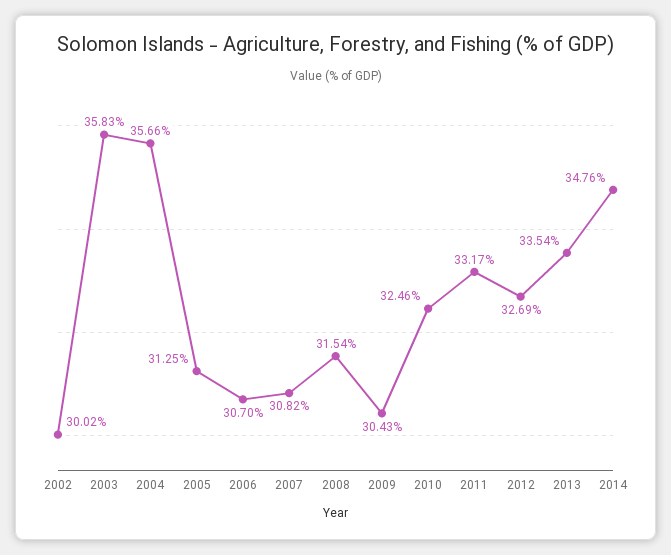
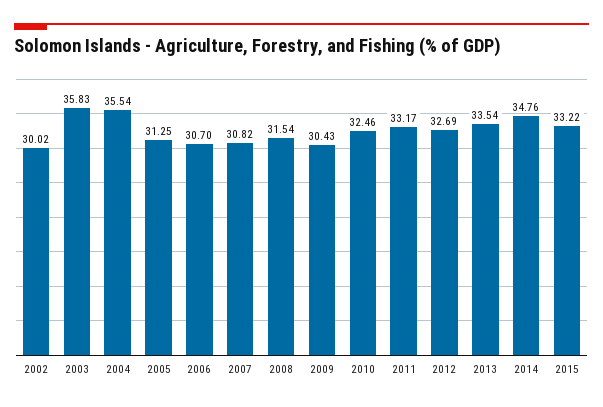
2004: 35.66 -> 35.54
2015: none -> 33.22

